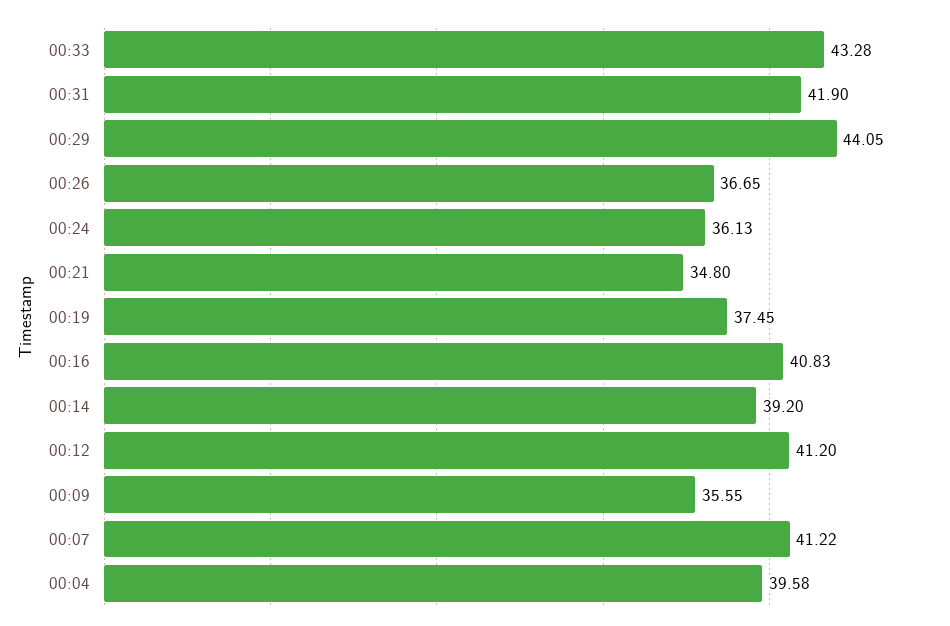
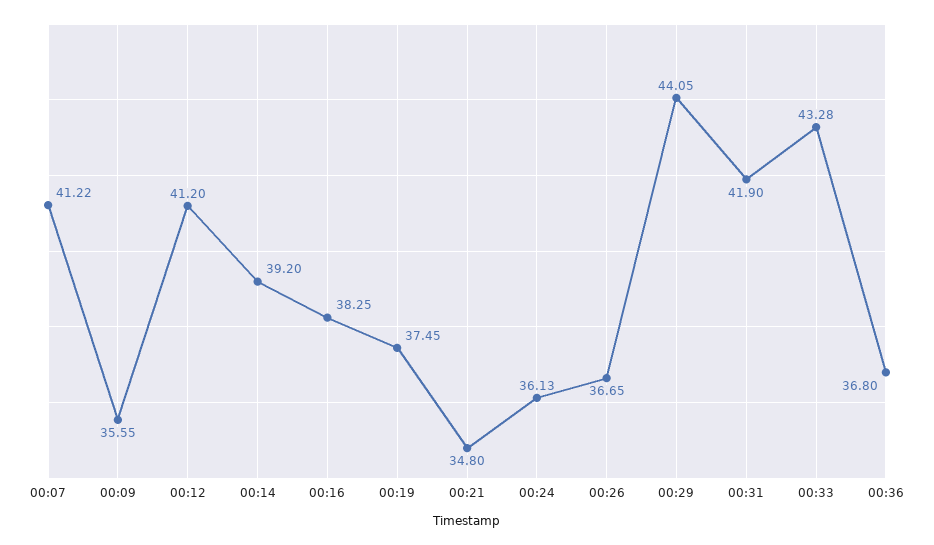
00:16: 40.83 -> 38.25
00:04: 39.58 -> none
00:36: none -> 36.8

